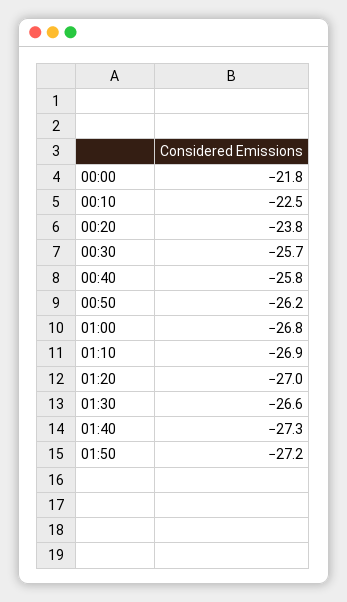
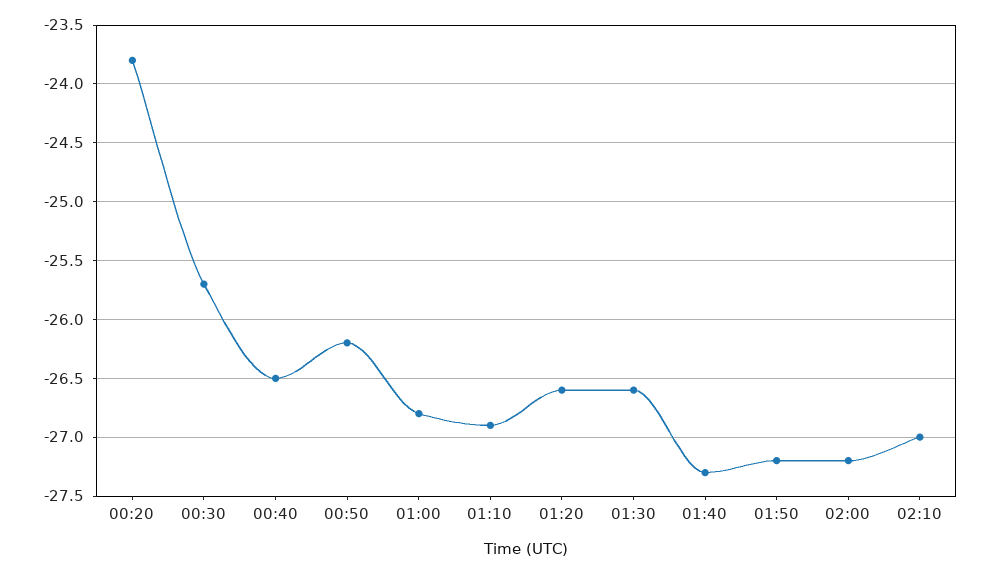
00:00: -21.8 -> none
00:10: -22.5 -> none
00:40: -25.8 -> -26.5
01:20: -27 -> -26.6
02:00: none -> -27.2
02:10: none -> -27

